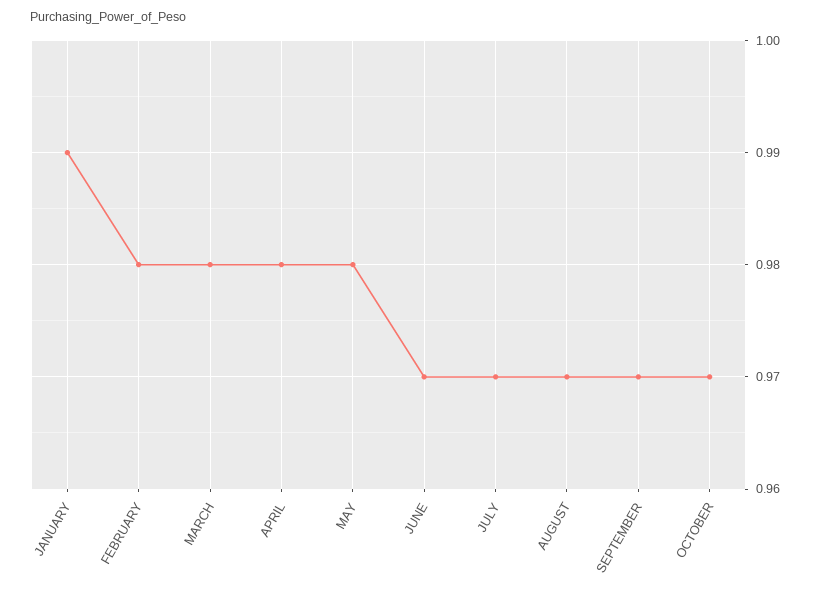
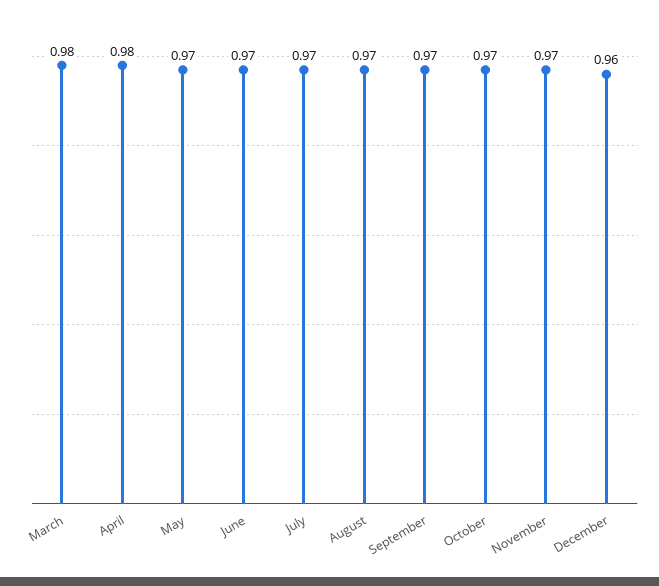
JANUARY: 0.99 -> none
FEBRUARY: 0.98 -> none
MAY: 0.98 -> 0.97
November: none -> 0.97
December: none -> 0.96

